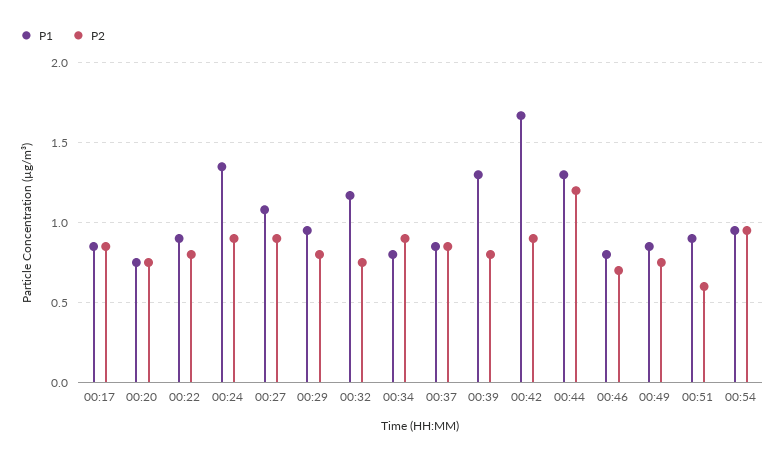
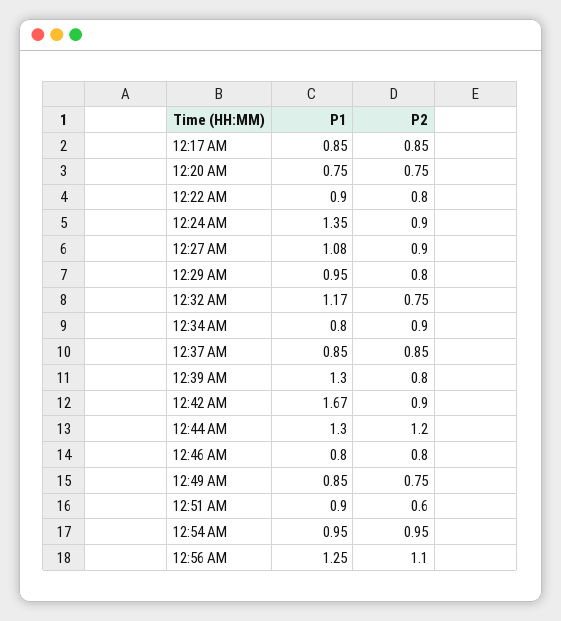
P2, 00:46: 0.7 -> 0.8
P1, 12:56 AM: none -> 1.25
P2, 12:56 AM: none -> 1.1

